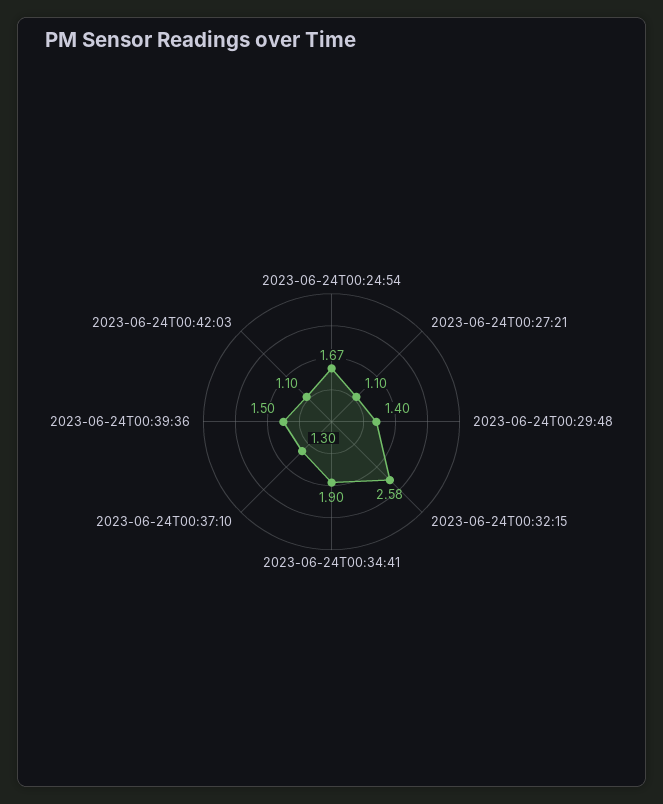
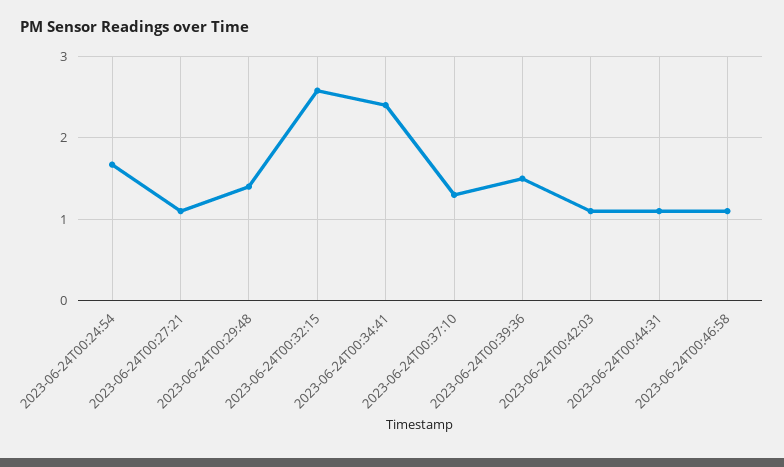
2023-06-24T00:34:41: 1.9 -> 2.4
2023-06-24T00:44:31: none -> 1.1
2023-06-24T00:46:58: none -> 1.1

